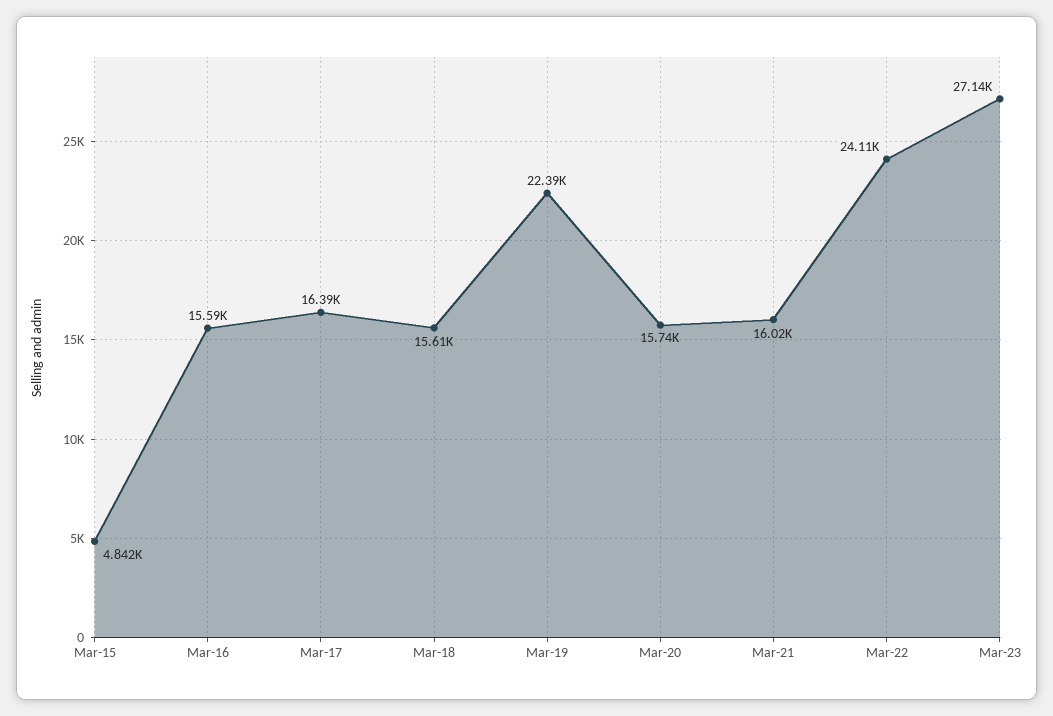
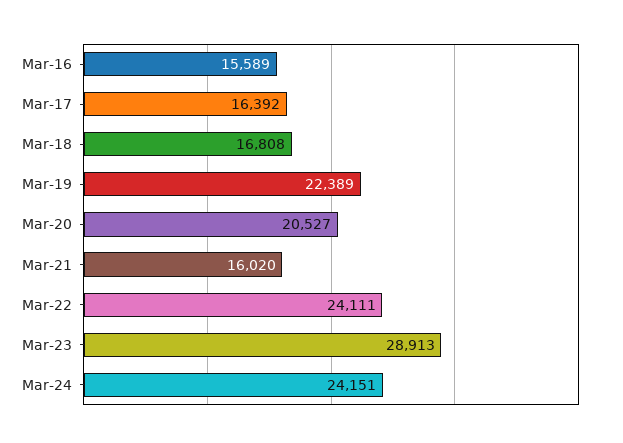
Mar-15: 4842 -> none
Mar-18: 15610 -> 16808
Mar-20: 15740 -> 20527
Mar-23: 27140 -> 28913
Mar-24: none -> 24151

